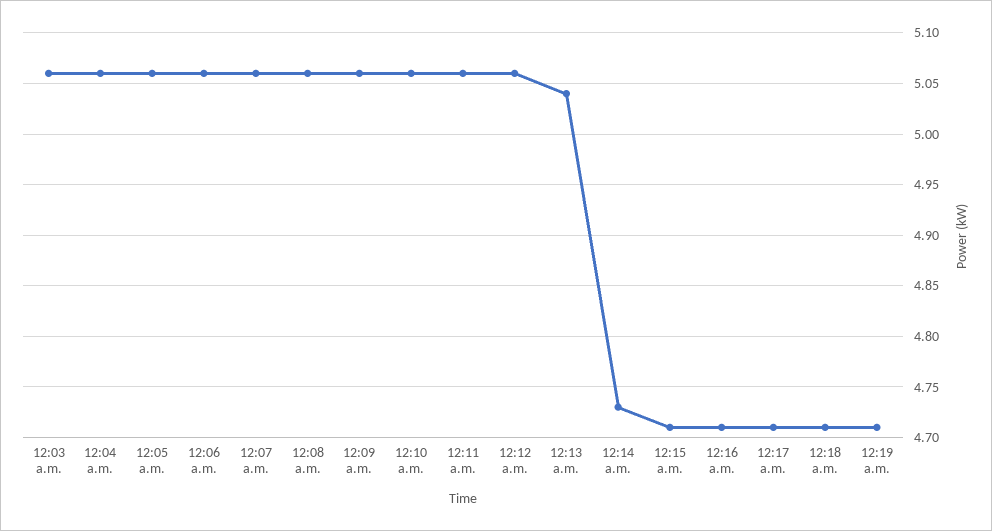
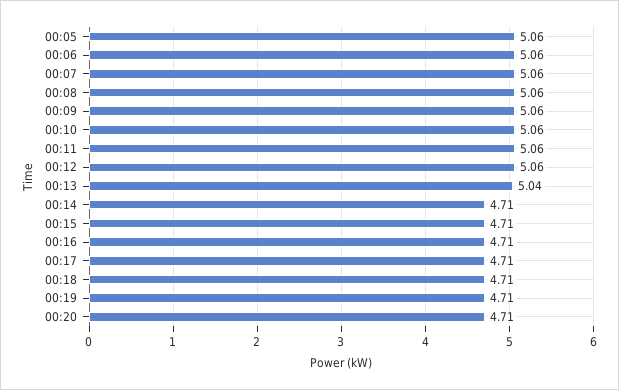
12:03 a.m.: 5.06 -> none
12:04 a.m.: 5.06 -> none
12:14 a.m.: 4.73 -> 4.71
00:20: none -> 4.71

